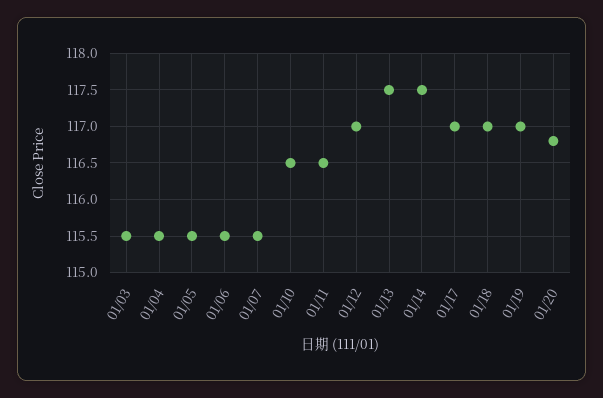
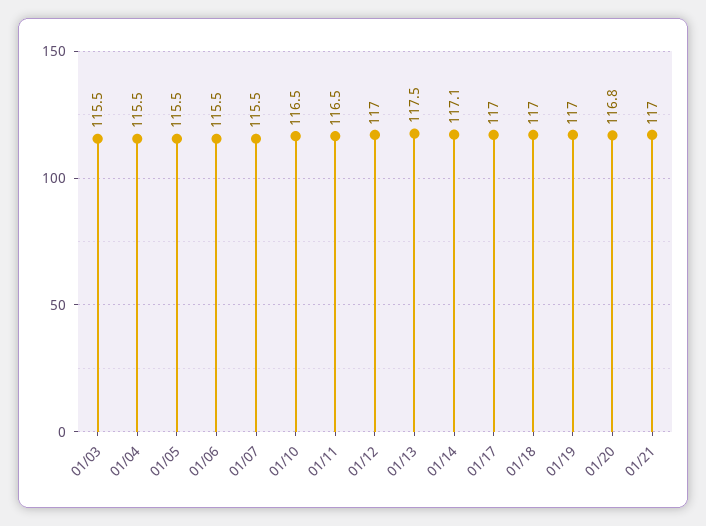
01/14: 117.5 -> 117.1
01/21: none -> 117

